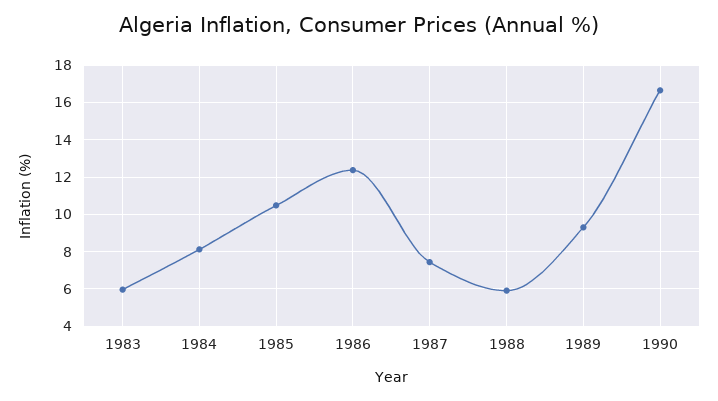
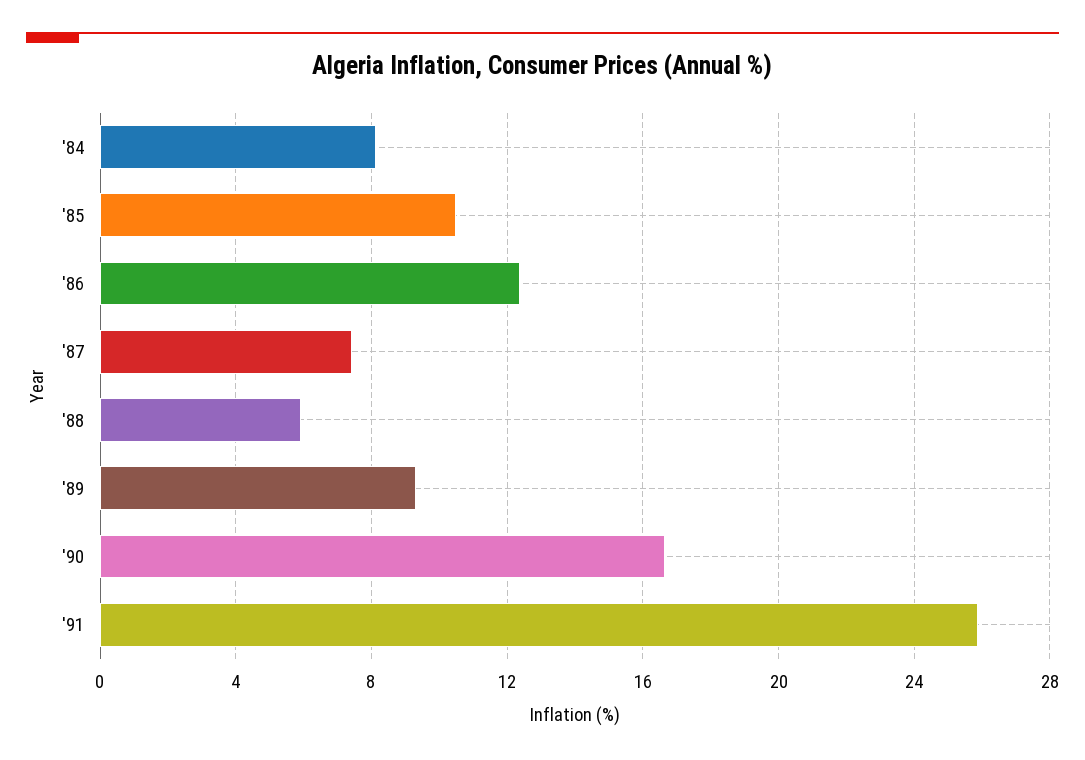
1983: 6 -> none
'91: none -> 26

